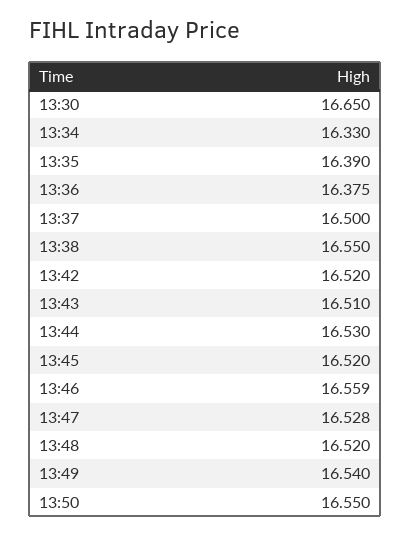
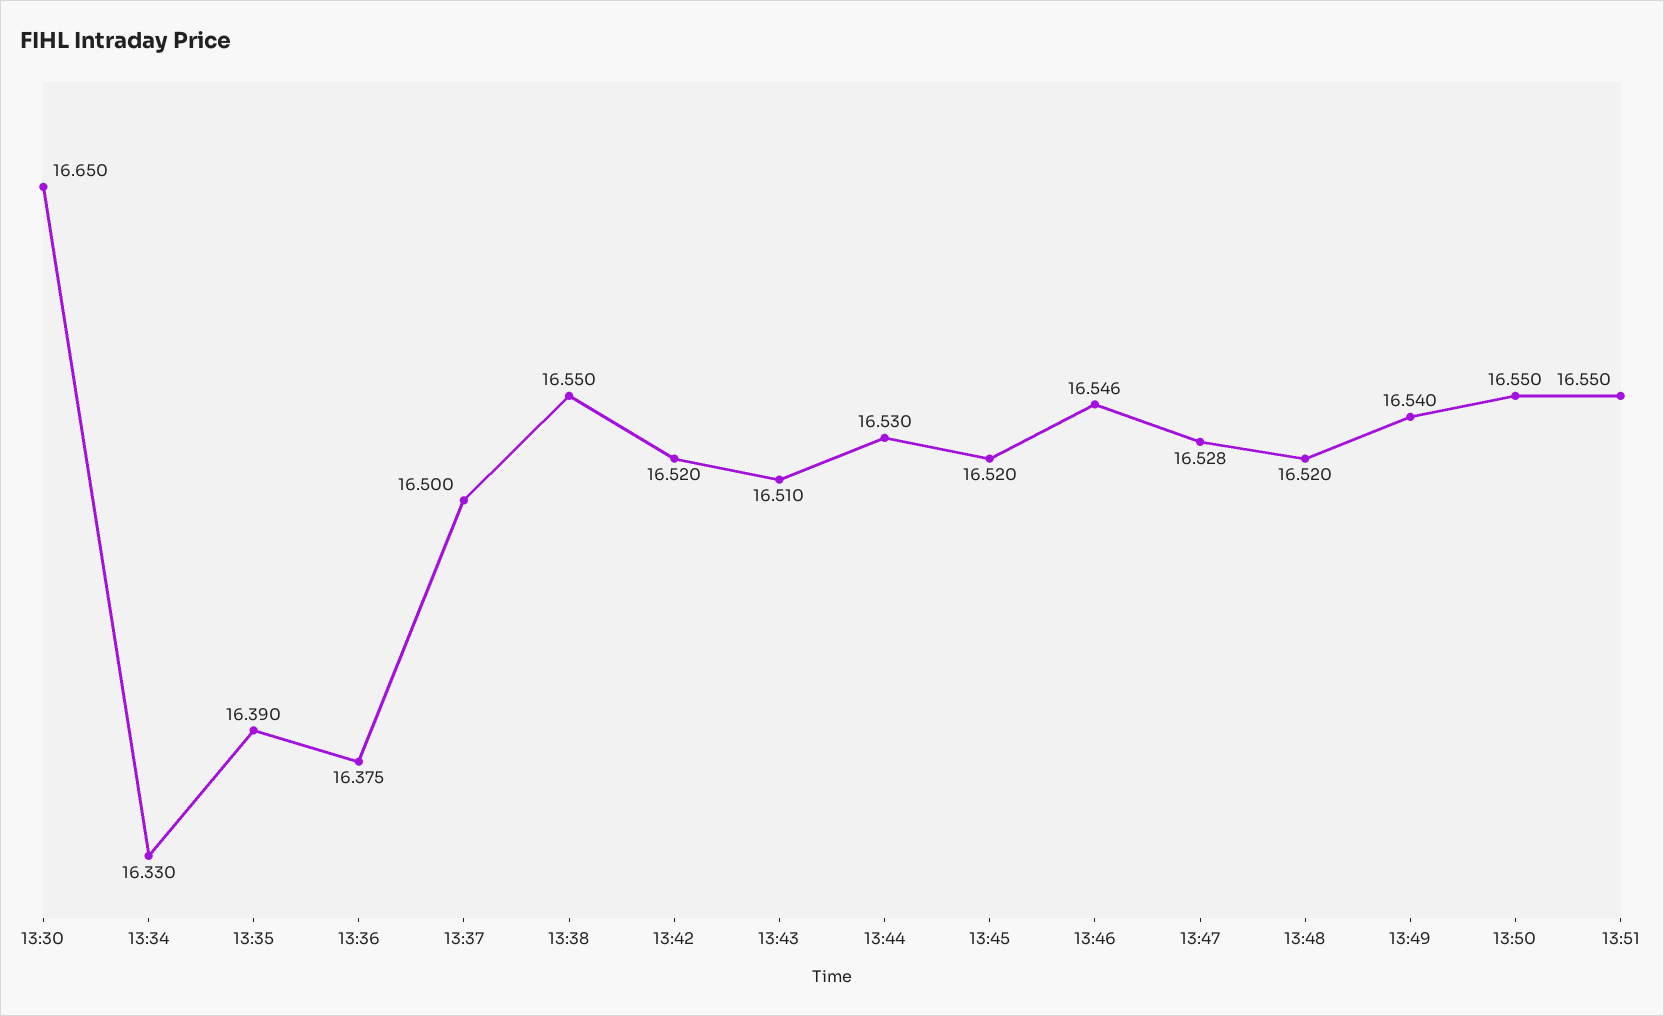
13:46: 16.559 -> 16.546
13:51: none -> 16.55

